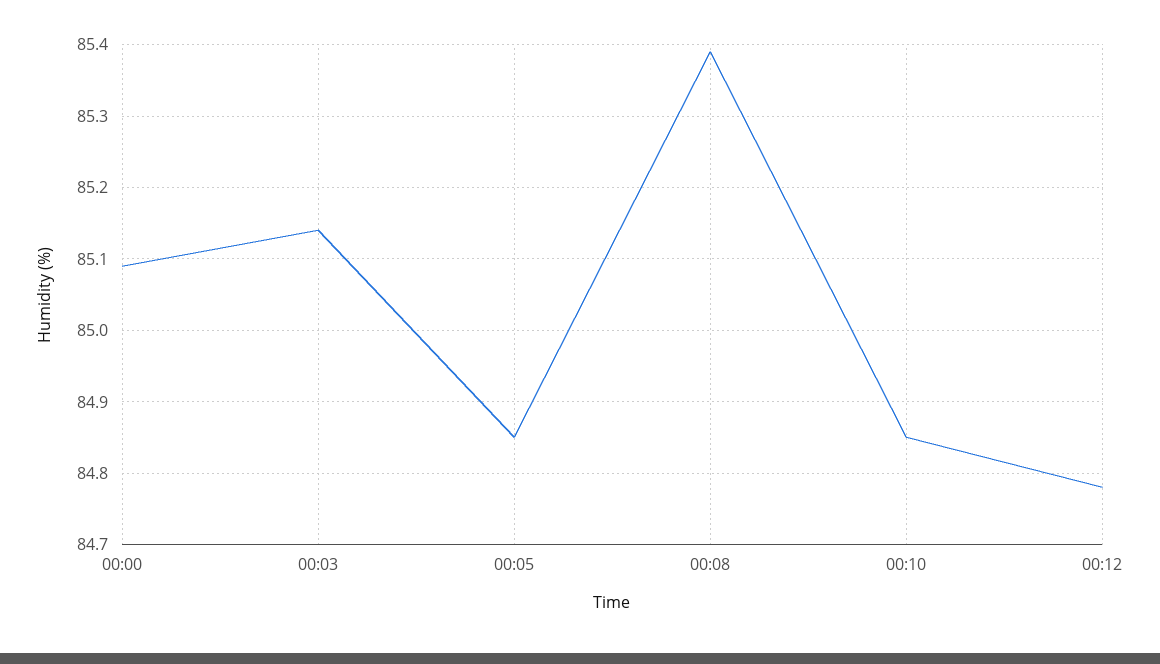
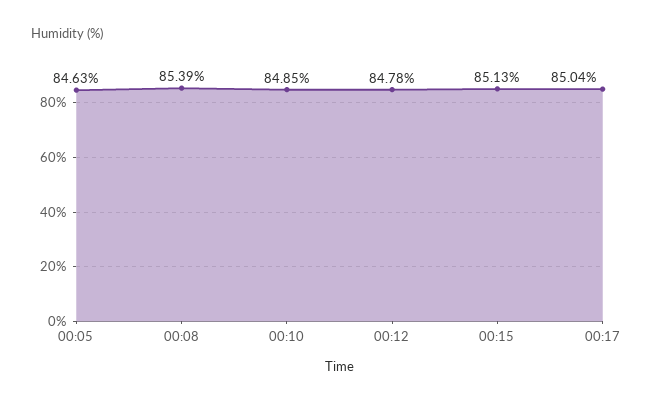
00:00: 85.09 -> none
00:03: 85.14 -> none
00:05: 84.85 -> 84.63
00:15: none -> 85.13
00:17: none -> 85.04

